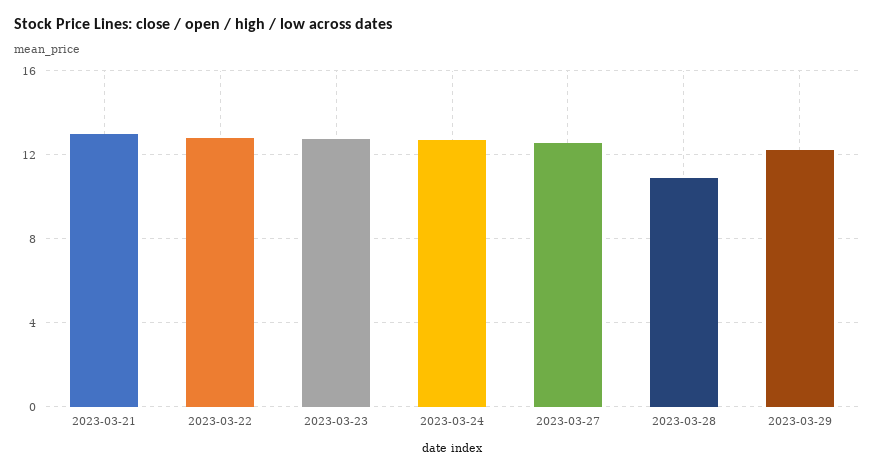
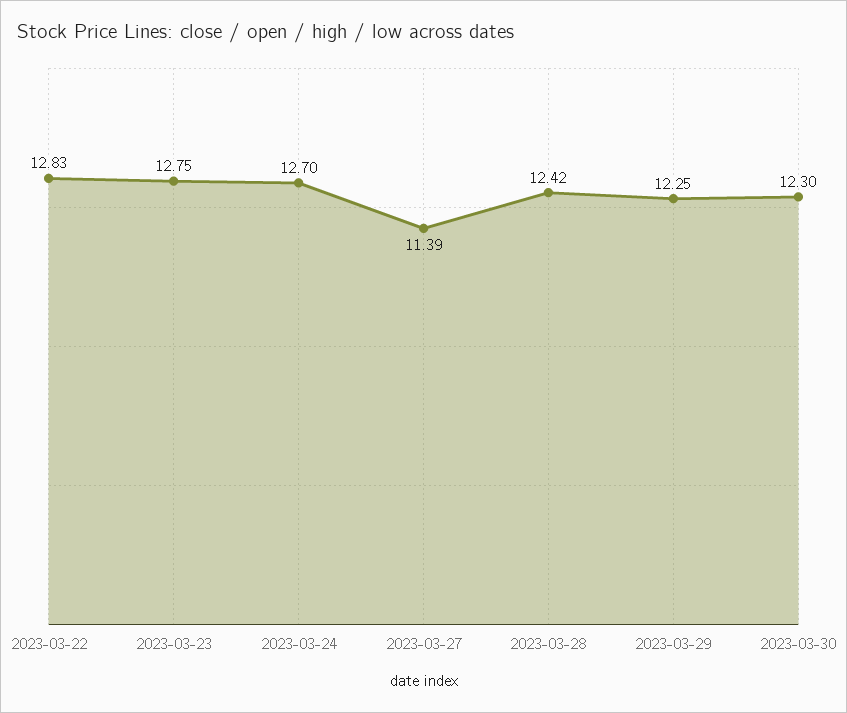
2023-03-21: 13 -> none
2023-03-27: 12.5 -> 11.39
2023-03-28: 11 -> 12.42
2023-03-30: none -> 12.3

